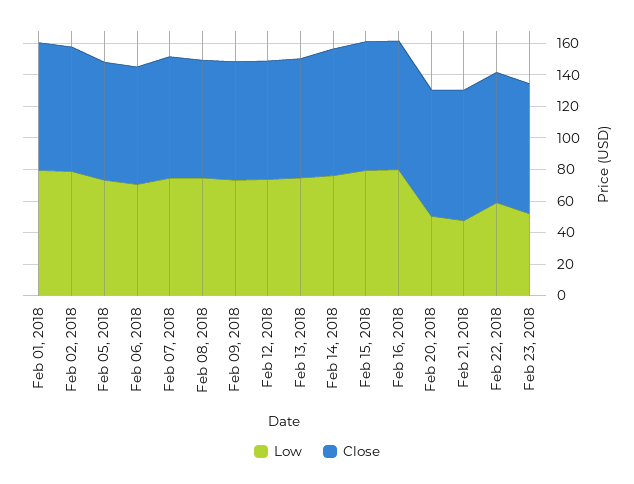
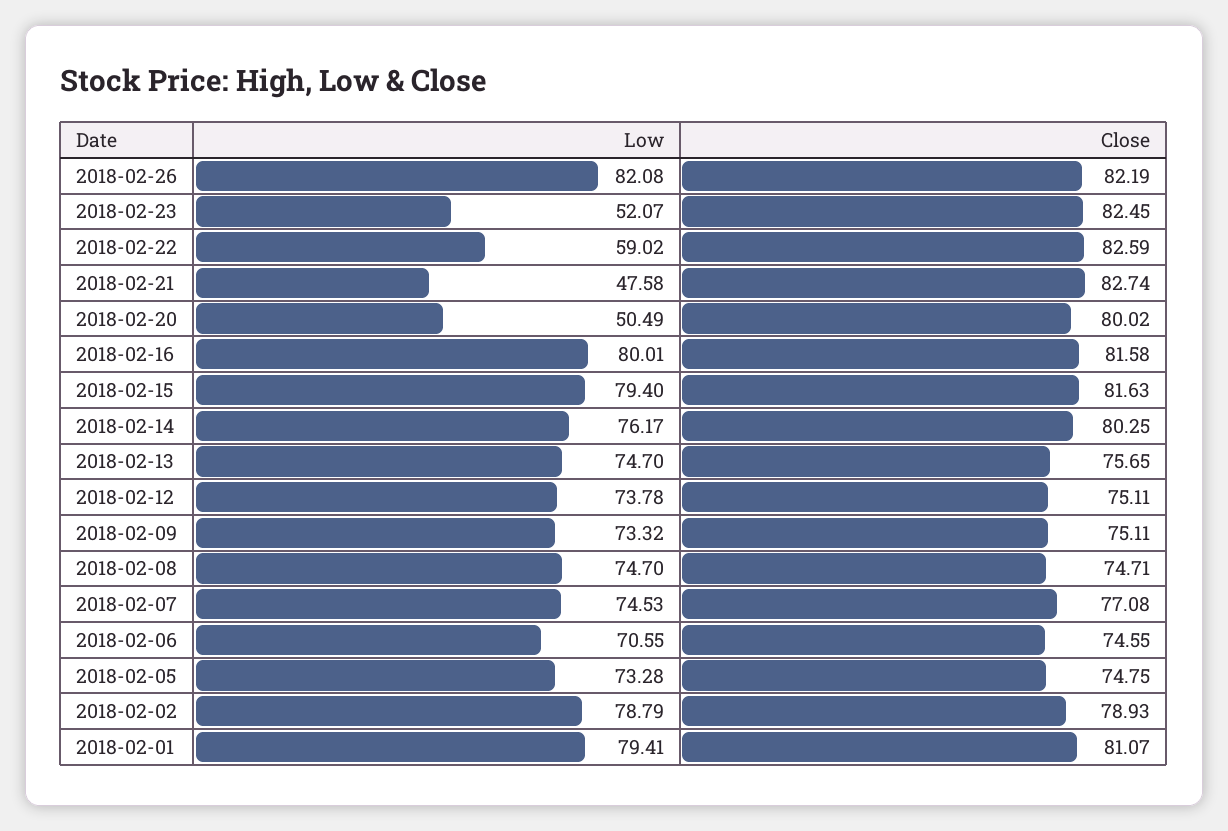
Low, 2018-02-26: none -> 82.08
Close, 2018-02-26: none -> 82.19

